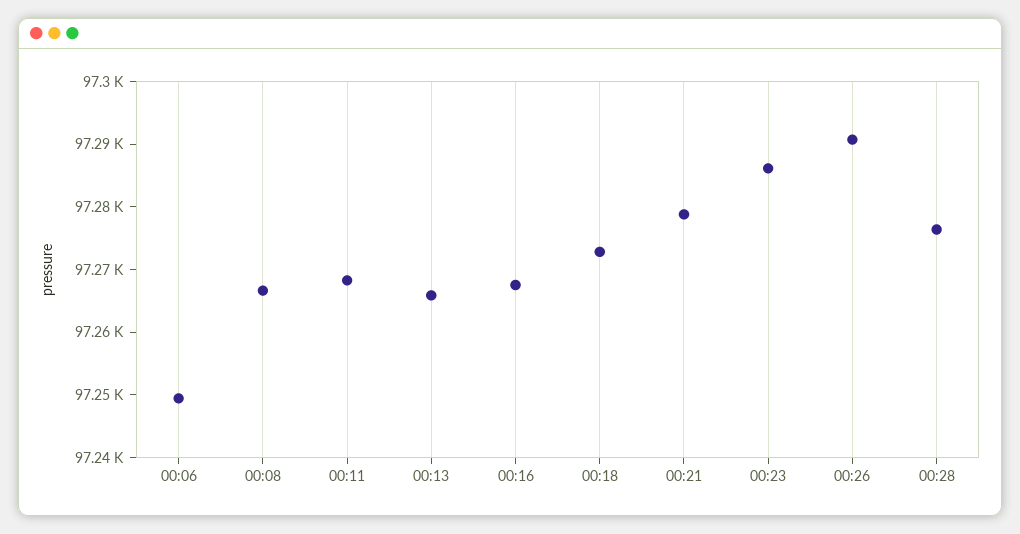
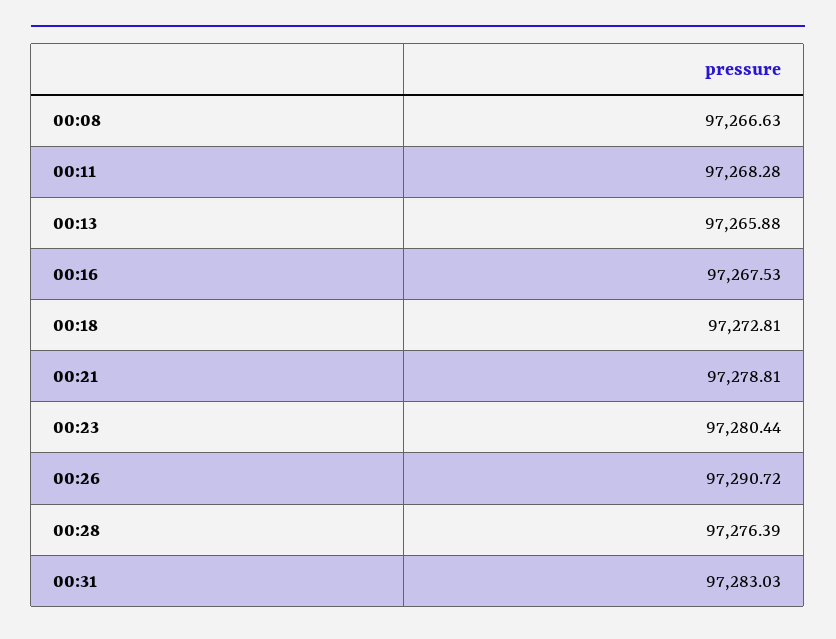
00:06: 97250 -> none
00:23: 97286 -> 97280.44
00:31: none -> 97283.03

